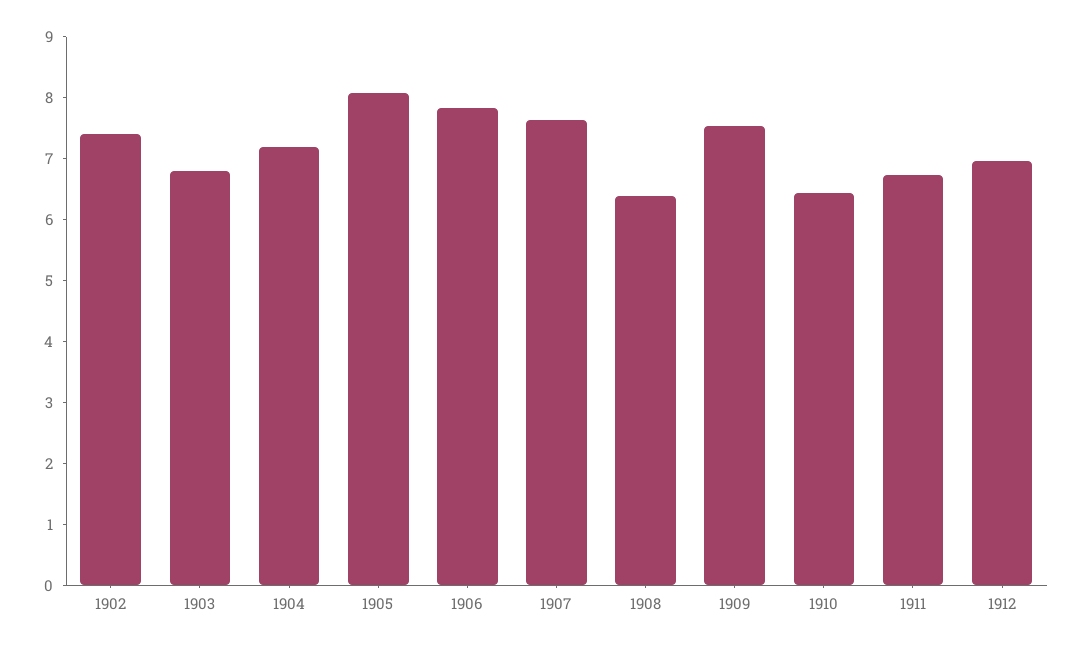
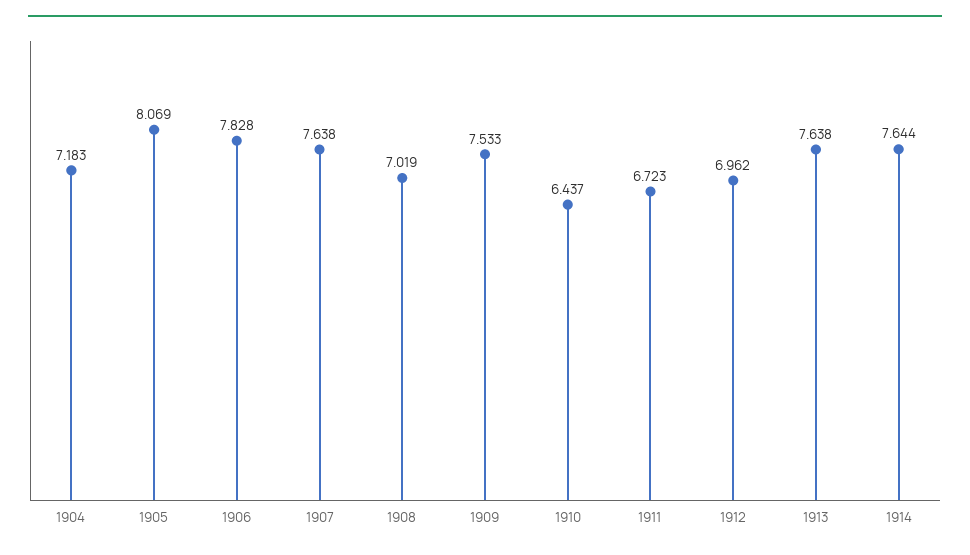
1902: 7.4 -> none
1903: 6.8 -> none
1908: 6.4 -> 7.019
1913: none -> 7.638
1914: none -> 7.644

